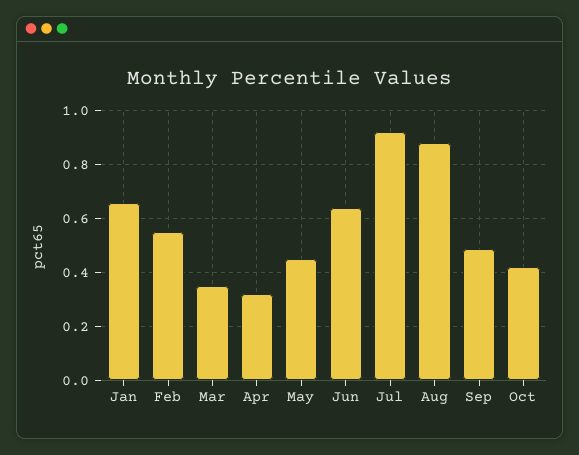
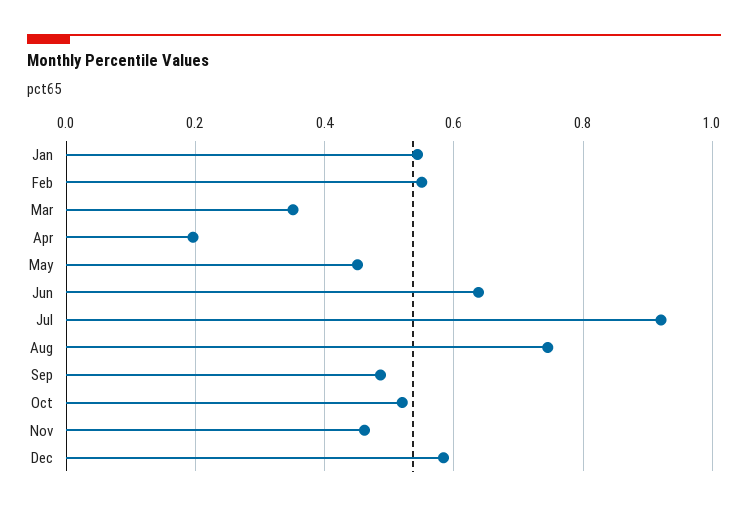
Jan: 0.65 -> 0.54
Apr: 0.325 -> 0.2
Aug: 0.875 -> 0.74
Oct: 0.425 -> 0.52
Nov: none -> 0.46
Dec: none -> 0.58

